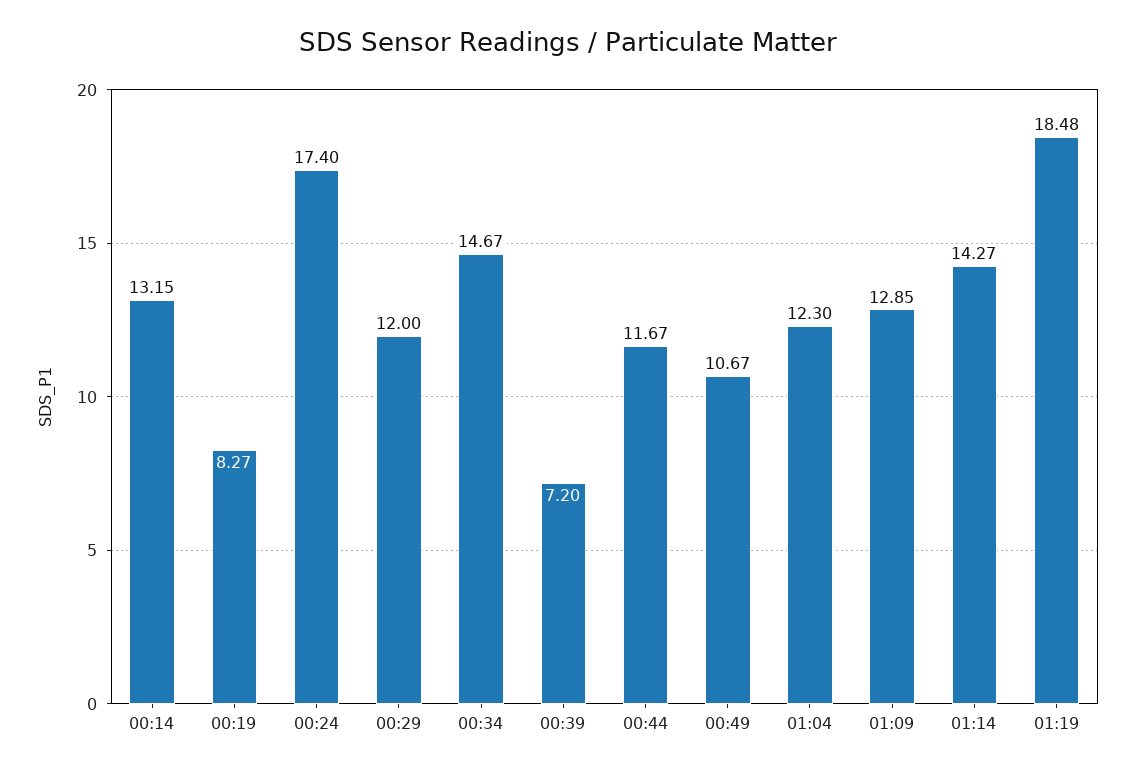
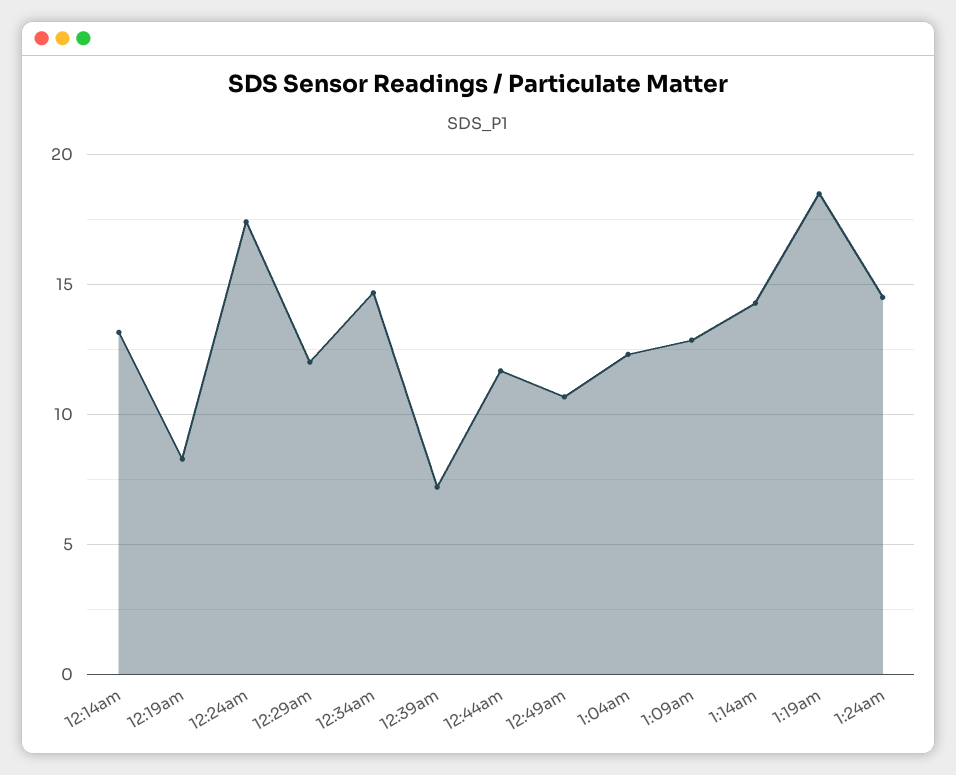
1:24am: none -> 14.5

